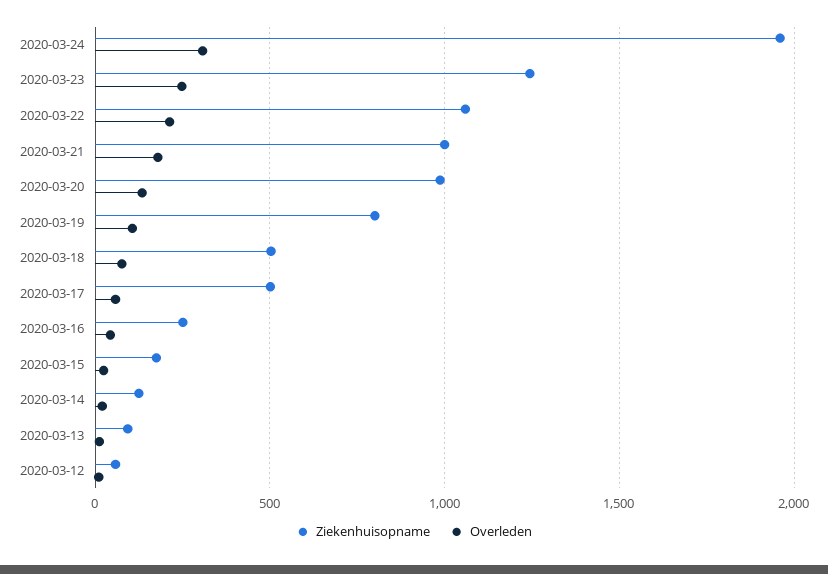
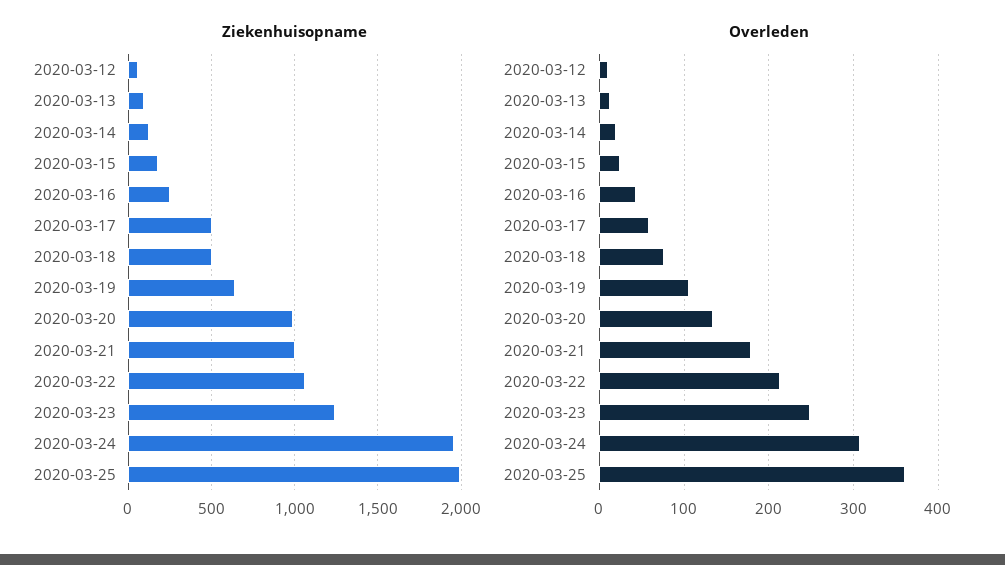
Ziekenhuisopname, 2020-03-19: 800 -> 650
Ziekenhuisopname, 2020-03-25: none -> 2000
Overleden, 2020-03-25: none -> 360

